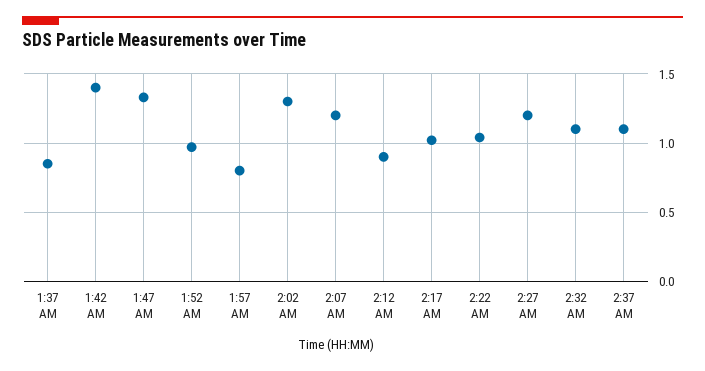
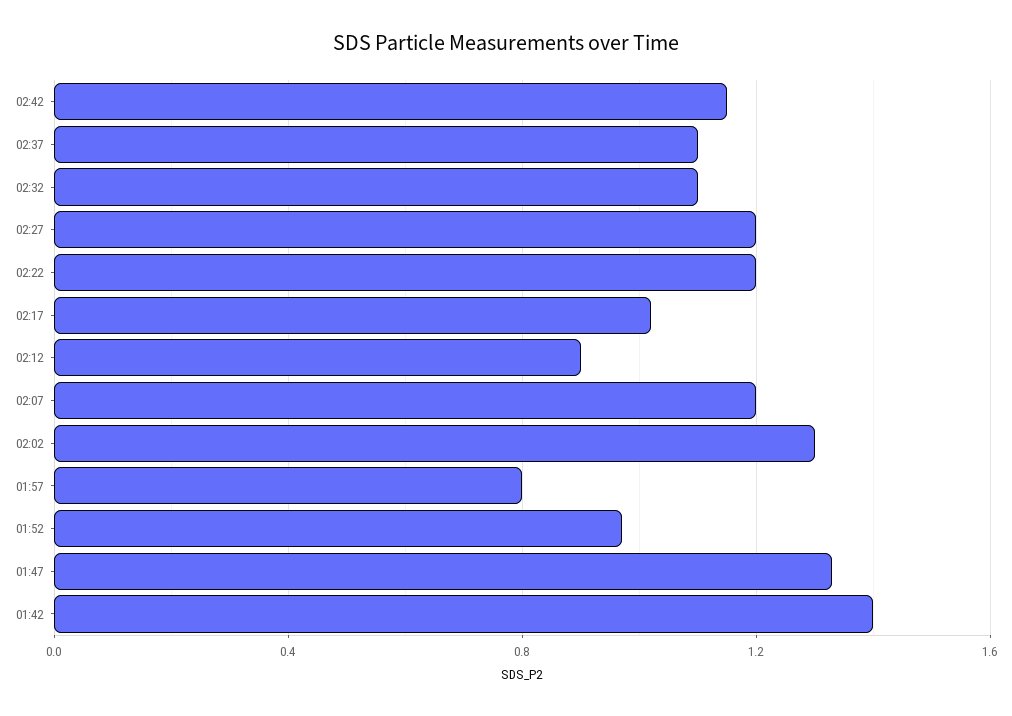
1:37 AM: 0.85 -> none
2:22 AM: 1.05 -> 1.2
02:42: none -> 1.15

